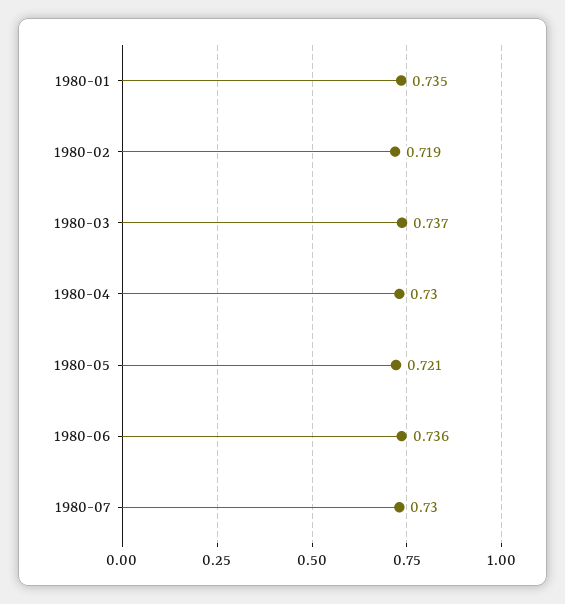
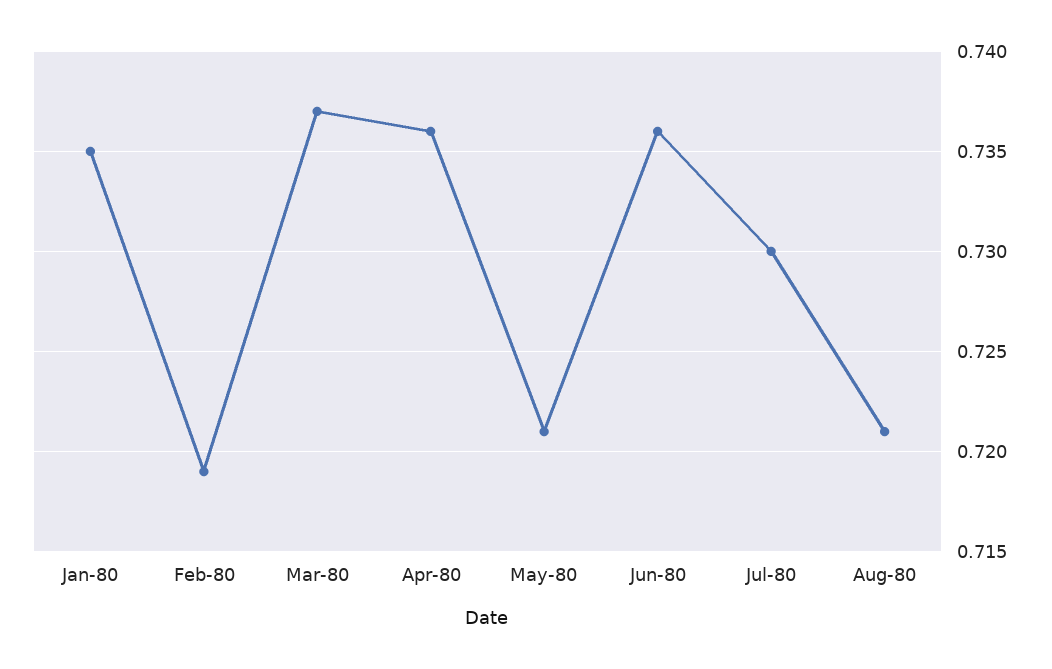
1980-04: 0.73 -> 0.736
Aug-80: none -> 0.721

